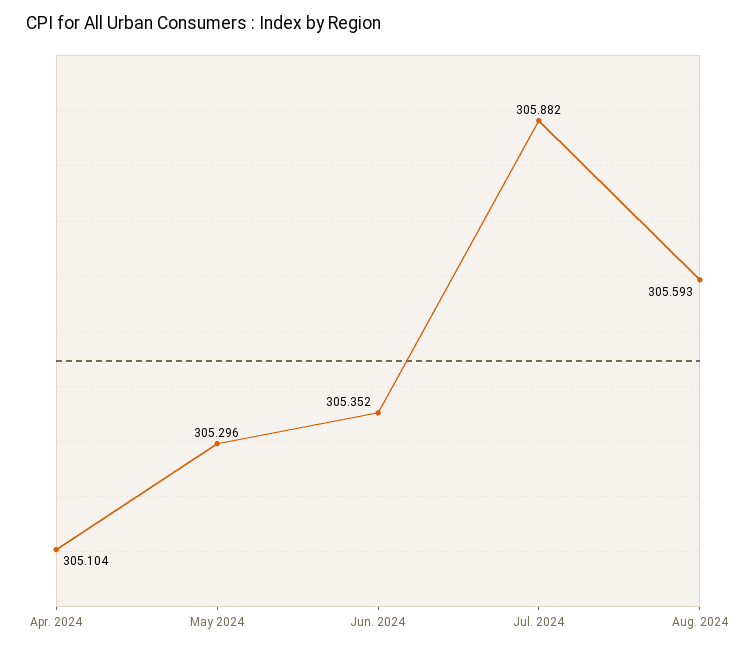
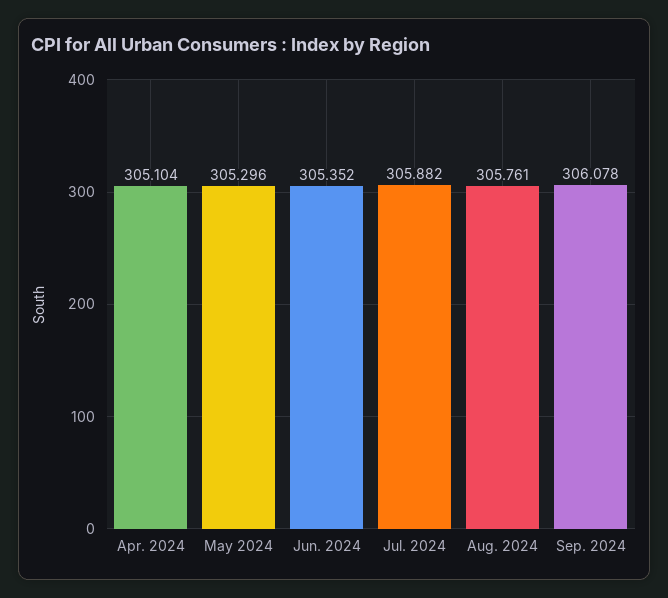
Aug. 2024: 305.593 -> 305.761
Sep. 2024: none -> 306.078

